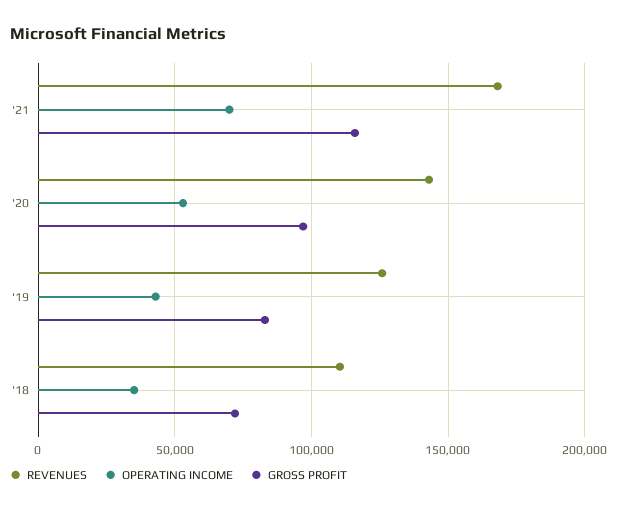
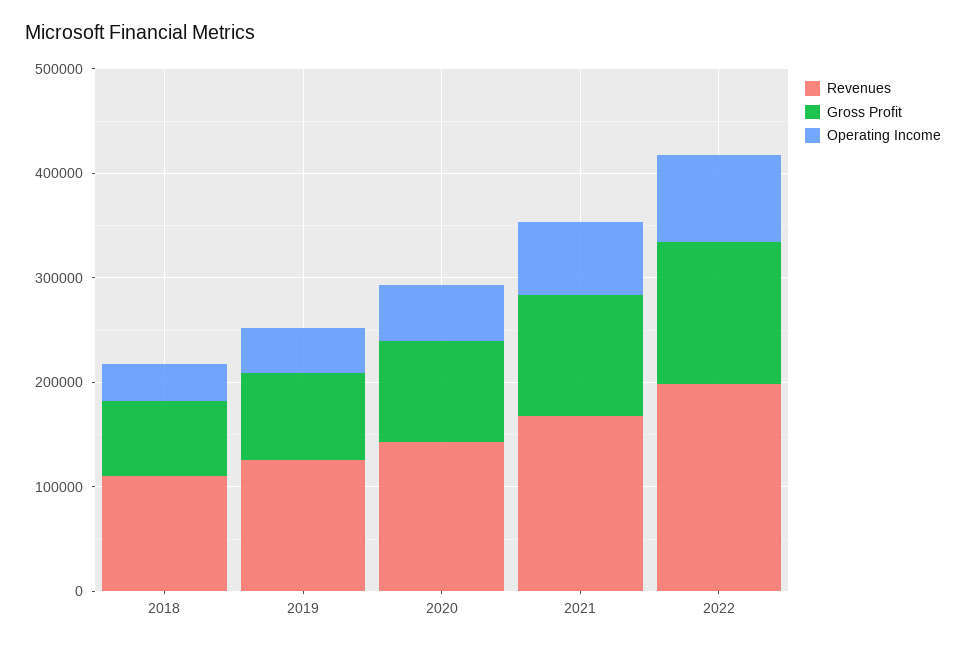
REVENUES, 2022: none -> 200000
GROSS PROFIT, 2022: none -> 140000
OPERATING INCOME, 2022: none -> 80000

